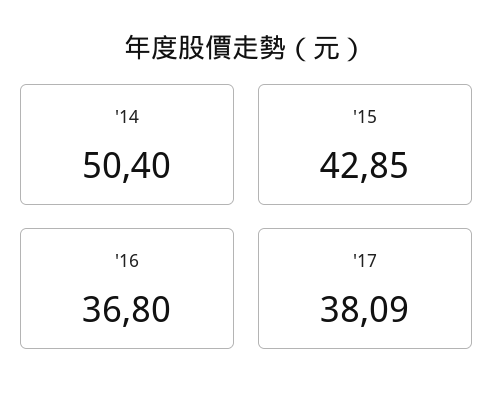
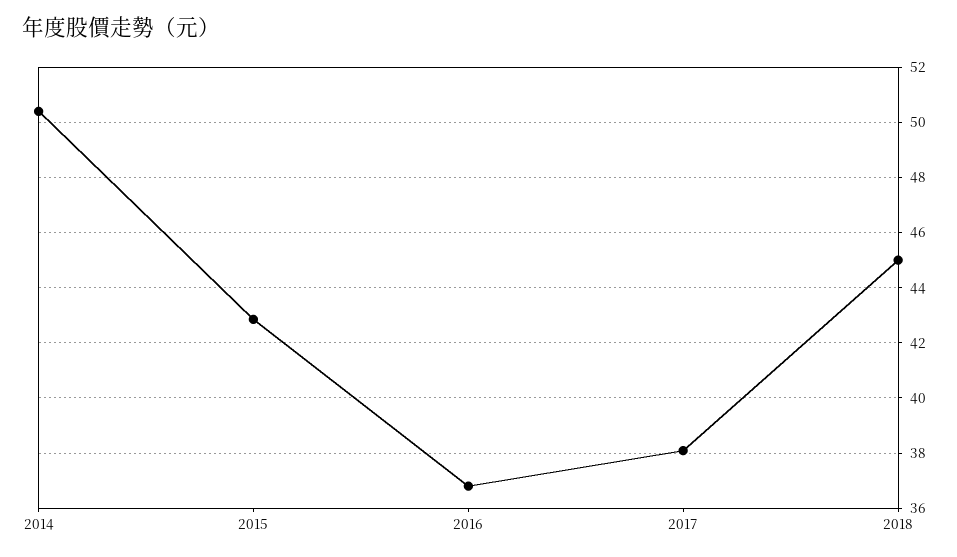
2018: none -> 45

